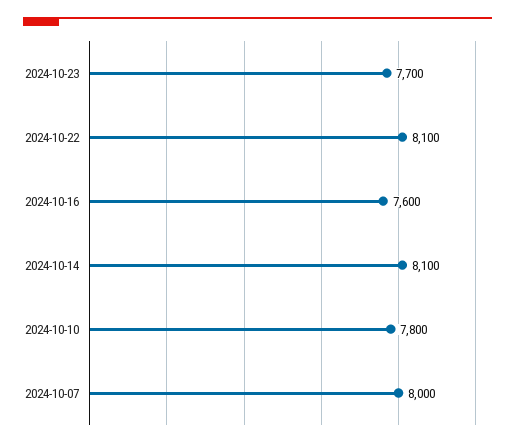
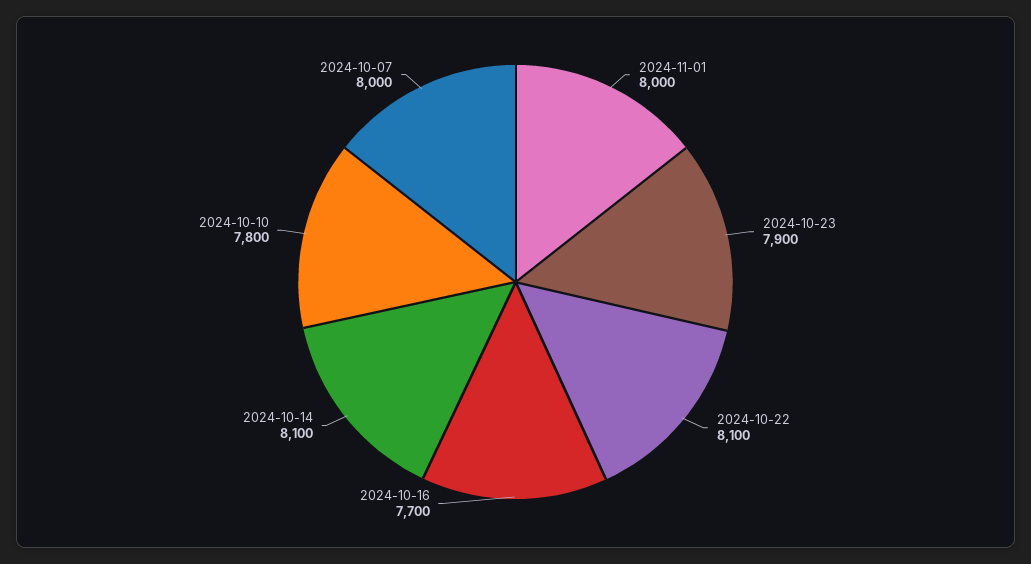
2024-10-23: 7700 -> 7900
2024-10-16: 7600 -> 7700
2024-11-01: none -> 8000

